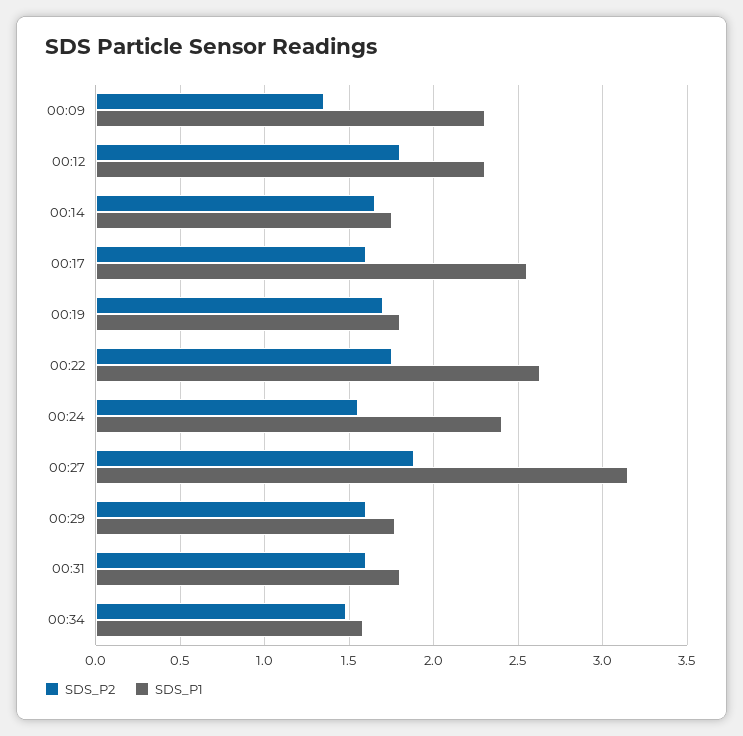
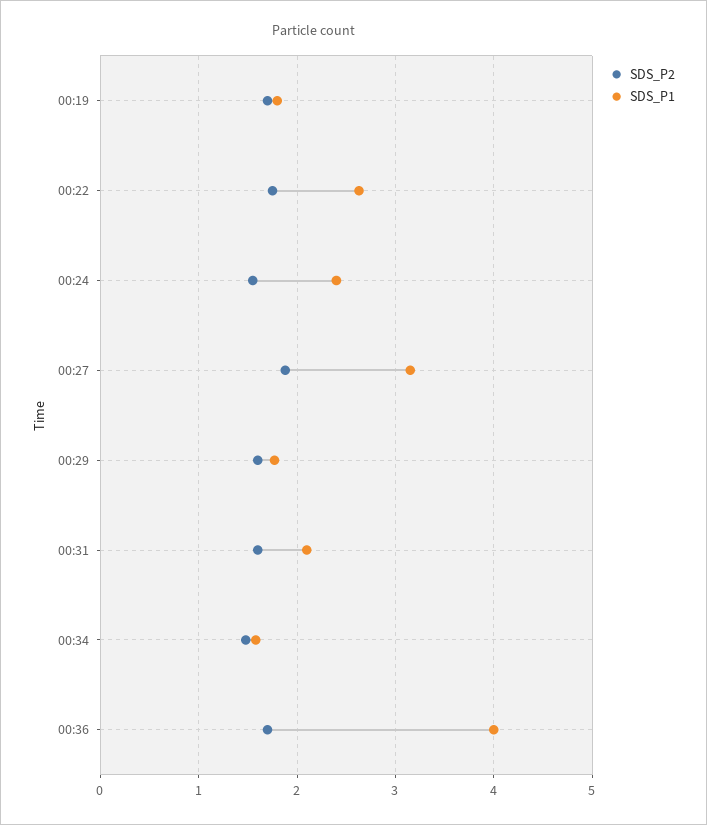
SDS_P2, 00:09: 1.35 -> none
SDS_P1, 00:09: 2.3 -> none
SDS_P2, 00:12: 1.8 -> none
SDS_P1, 00:12: 2.3 -> none
SDS_P2, 00:14: 1.65 -> none
SDS_P1, 00:14: 1.75 -> none
SDS_P2, 00:17: 1.6 -> none
SDS_P1, 00:17: 2.55 -> none
SDS_P1, 00:31: 1.8 -> 2.1
SDS_P2, 00:36: none -> 1.7
SDS_P1, 00:36: none -> 4

